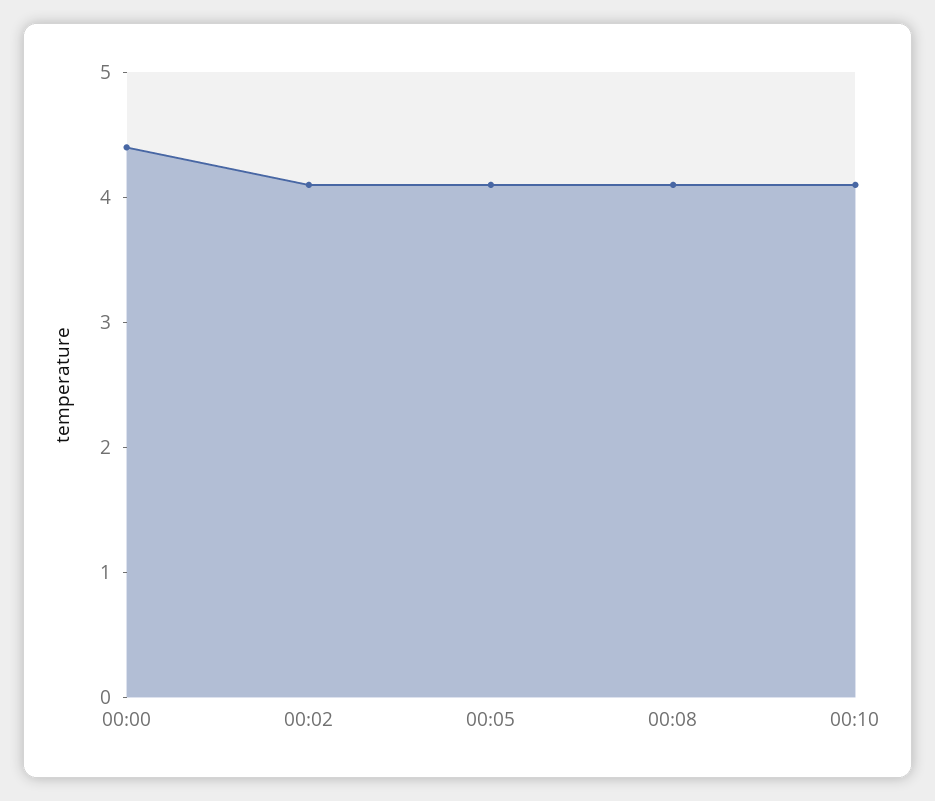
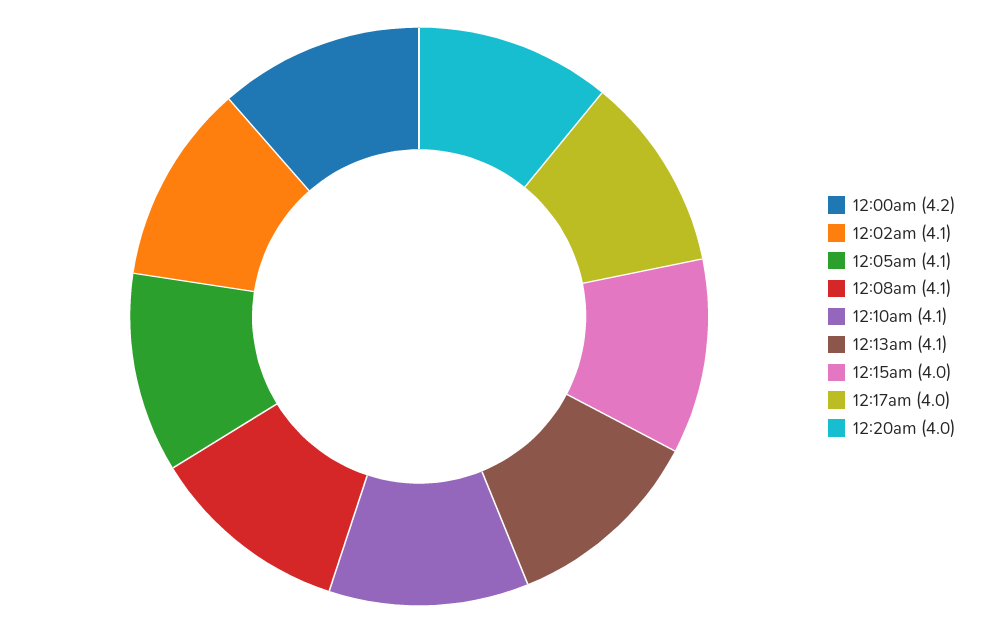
00:00: 4.4 -> 4.2
12:13am: none -> 4.1
12:15am: none -> 4
12:17am: none -> 4
12:20am: none -> 4

